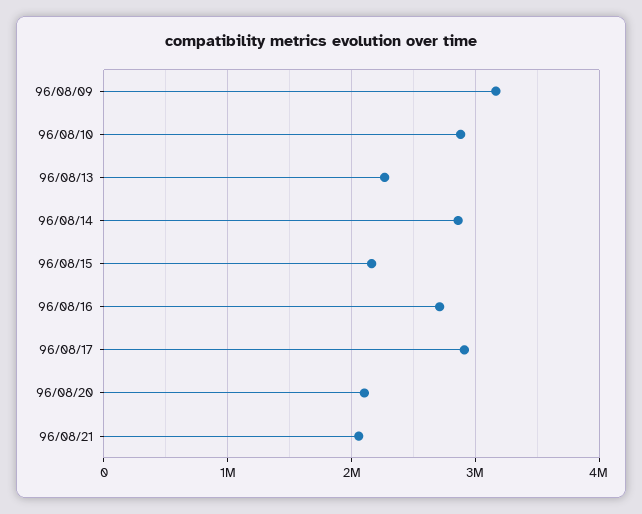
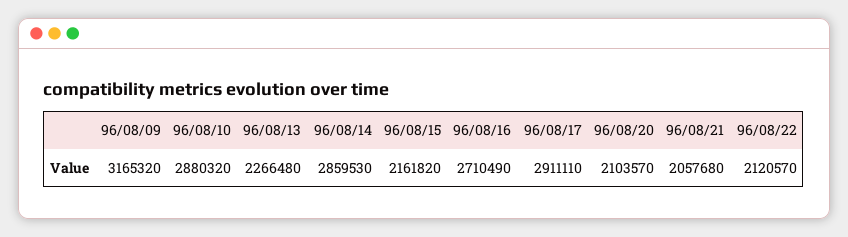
96/08/22: none -> 2120570

